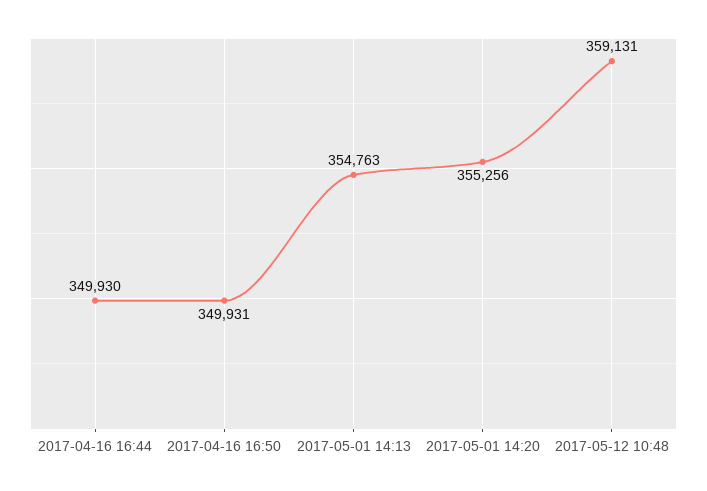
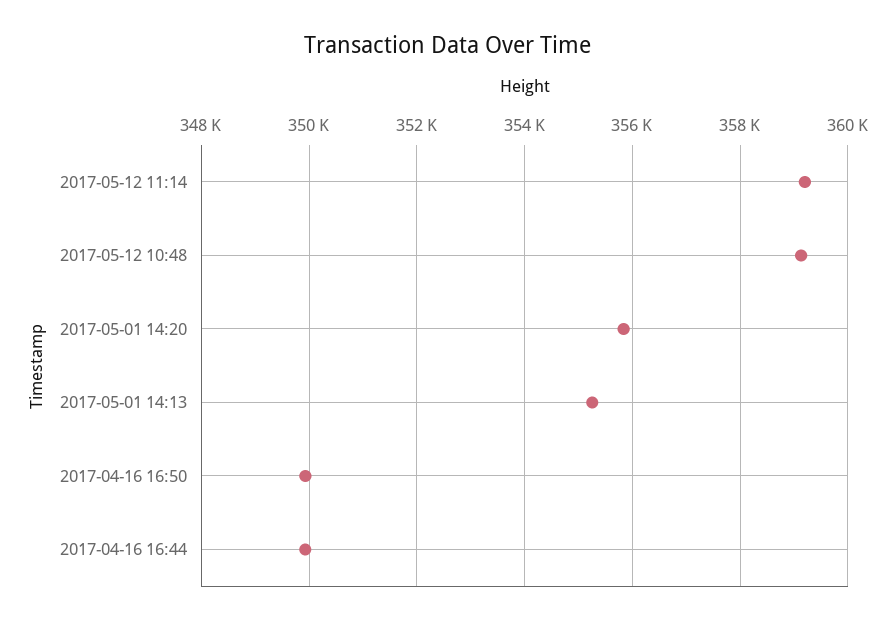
2017-05-01 14:13: 354763 -> 355200
2017-05-01 14:20: 355256 -> 355800
2017-05-12 11:14: none -> 359200

